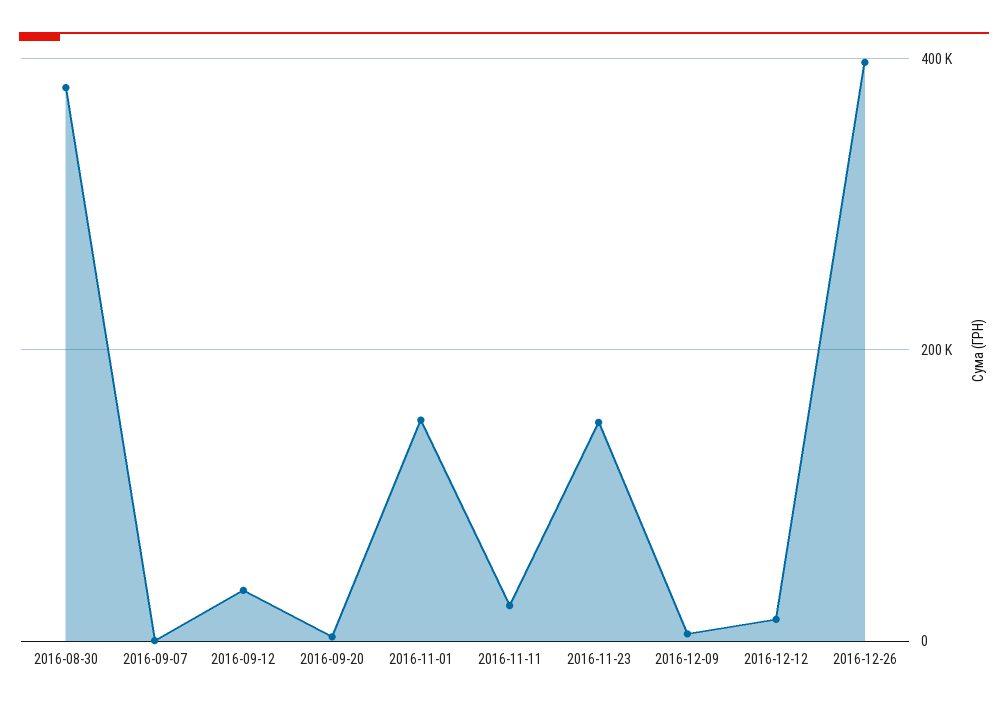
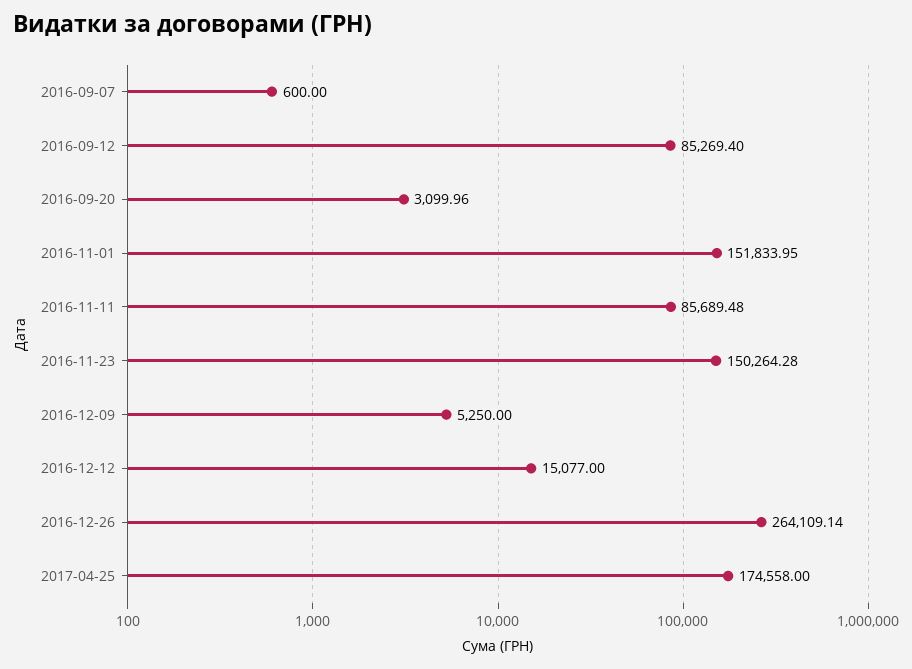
2016-08-30: 380000 -> none
2016-09-12: 40000 -> 85269.4
2016-11-11: 20000 -> 85689.48
2016-12-26: 400000 -> 264109.14
2017-04-25: none -> 174558

